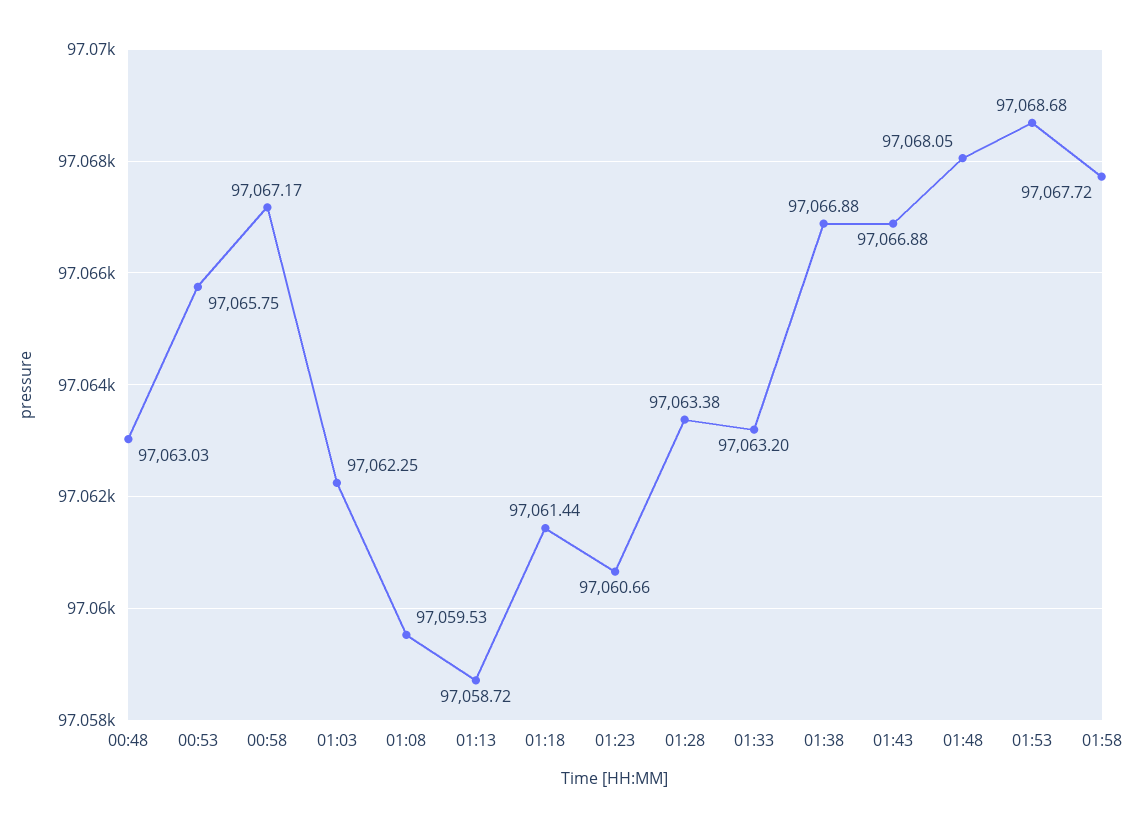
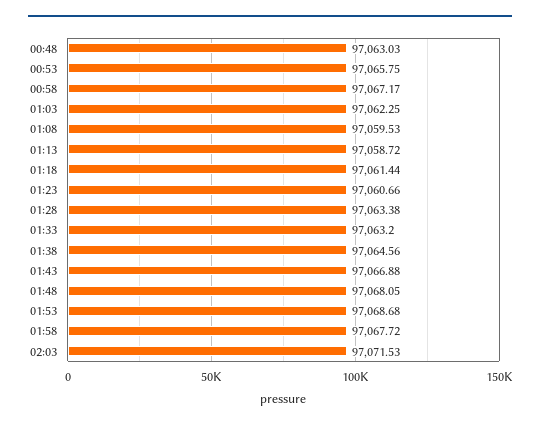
01:38: 97066.88 -> 97064.56
02:03: none -> 97071.53

